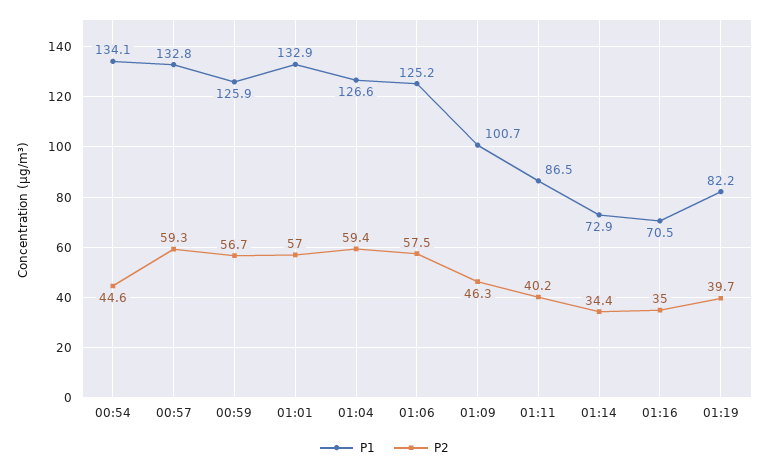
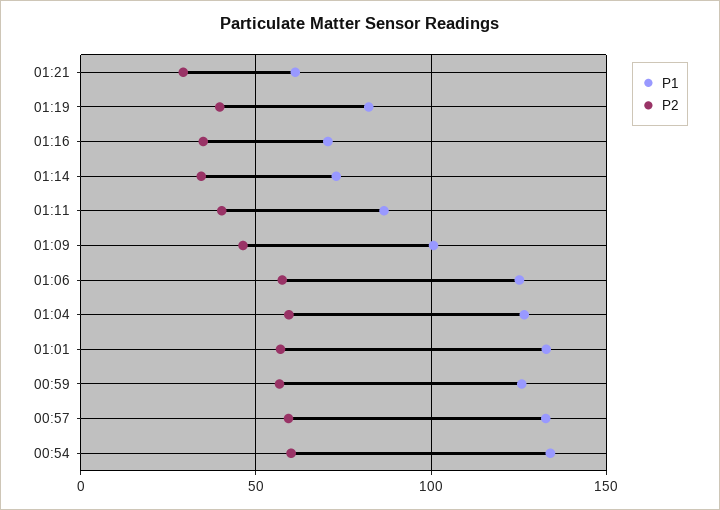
P2, 00:54: 44.6 -> 60
P1, 01:21: none -> 60
P2, 01:21: none -> 30

